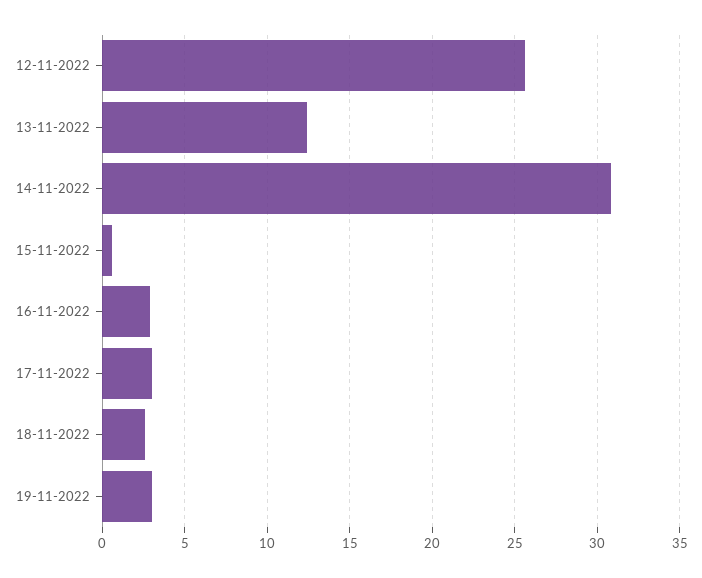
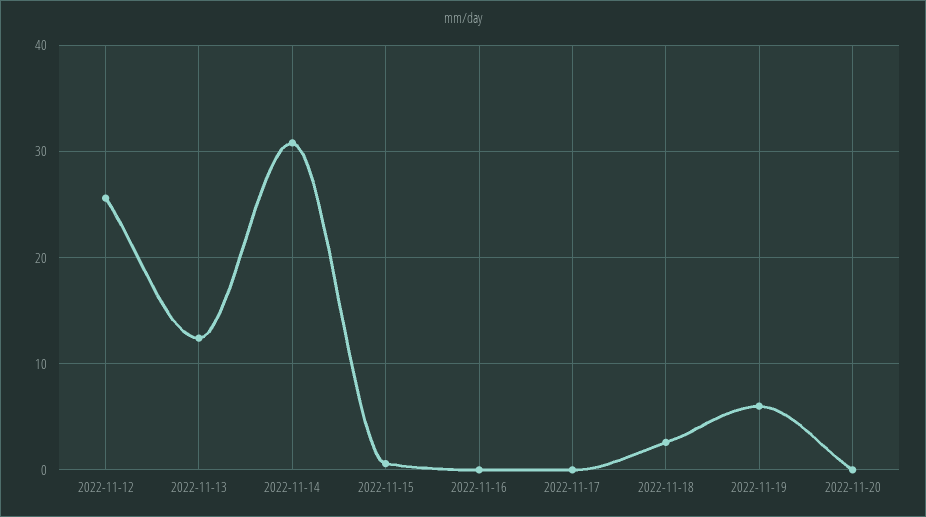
16-11-2022: 3 -> 0
17-11-2022: 3 -> 0
19-11-2022: 3 -> 6
2022-11-20: none -> 0

